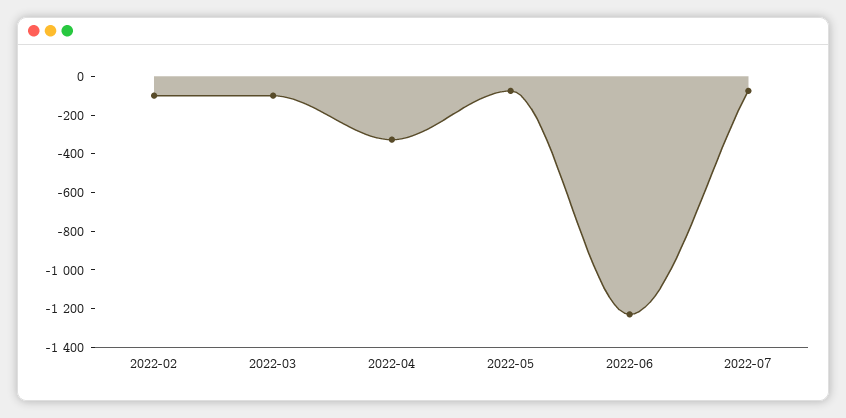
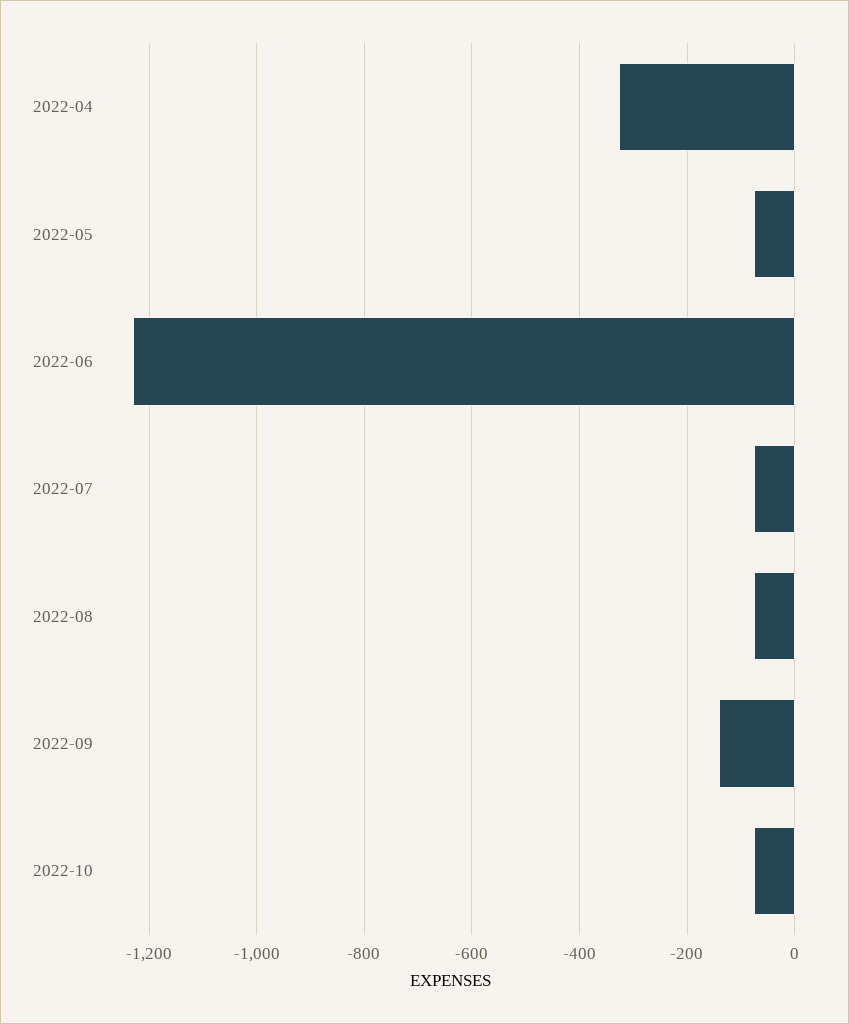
2022-02: -100 -> none
2022-03: -100 -> none
2022-08: none -> -80
2022-09: none -> -140
2022-10: none -> -80

